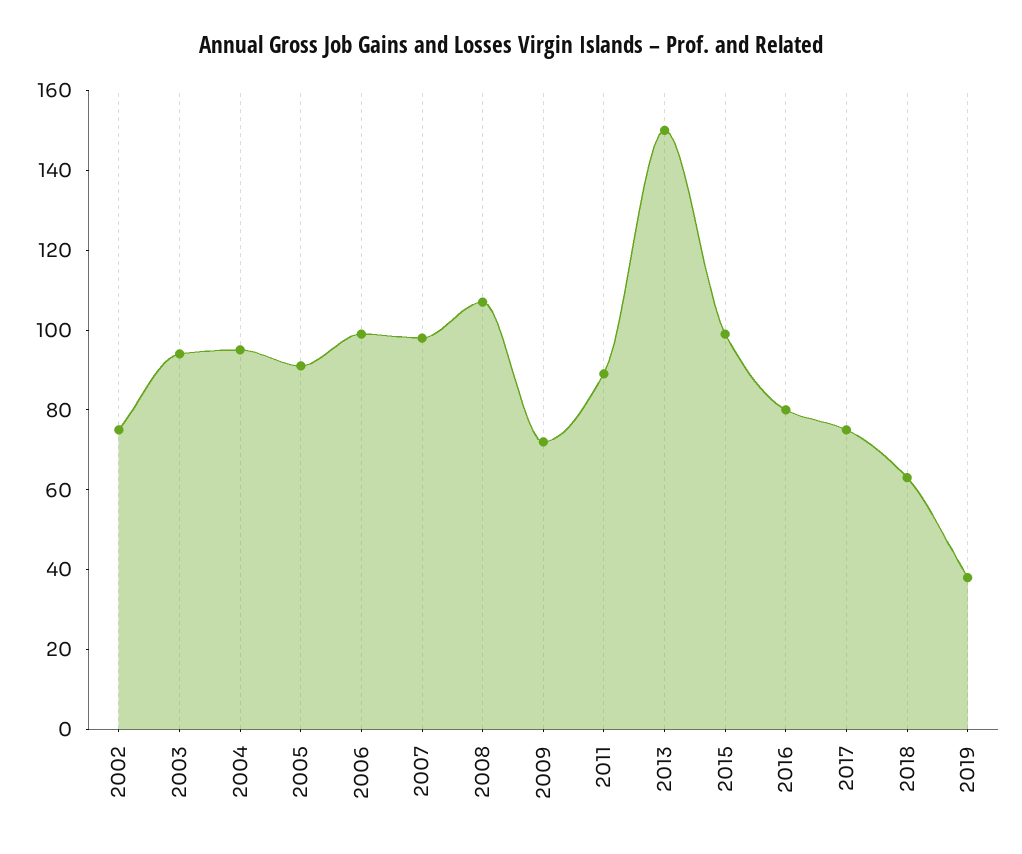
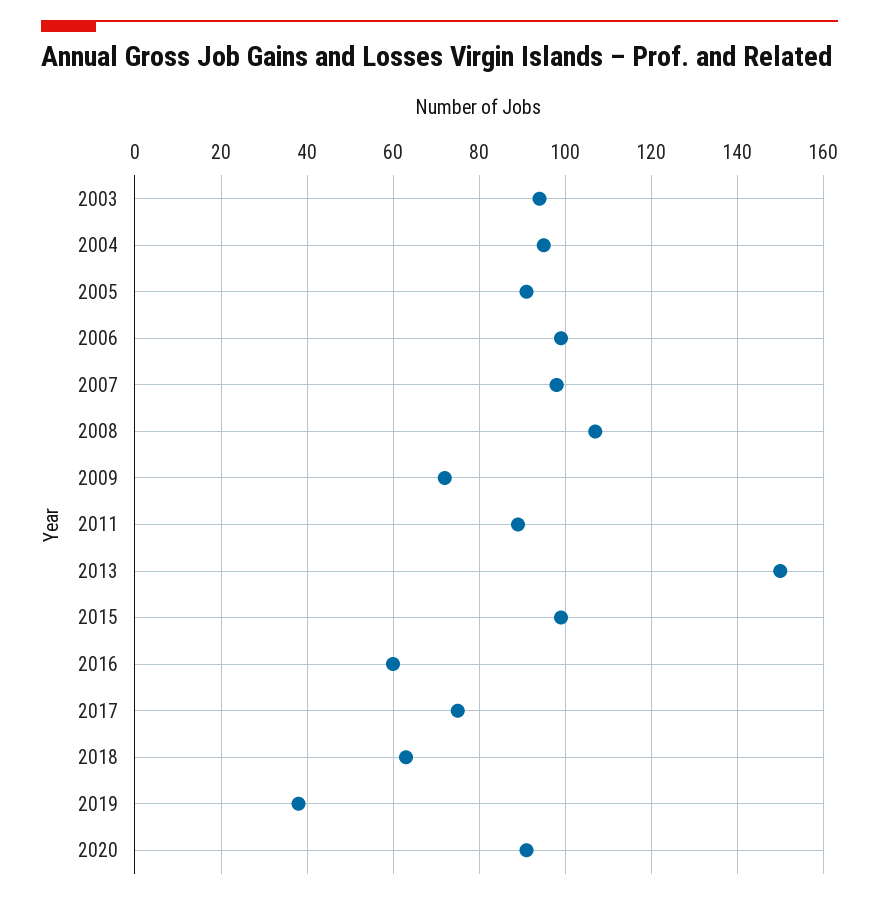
2002: 75 -> none
2016: 80 -> 60
2020: none -> 90

